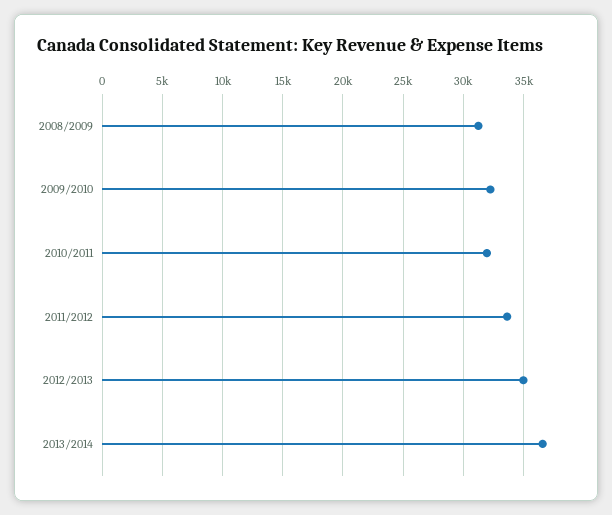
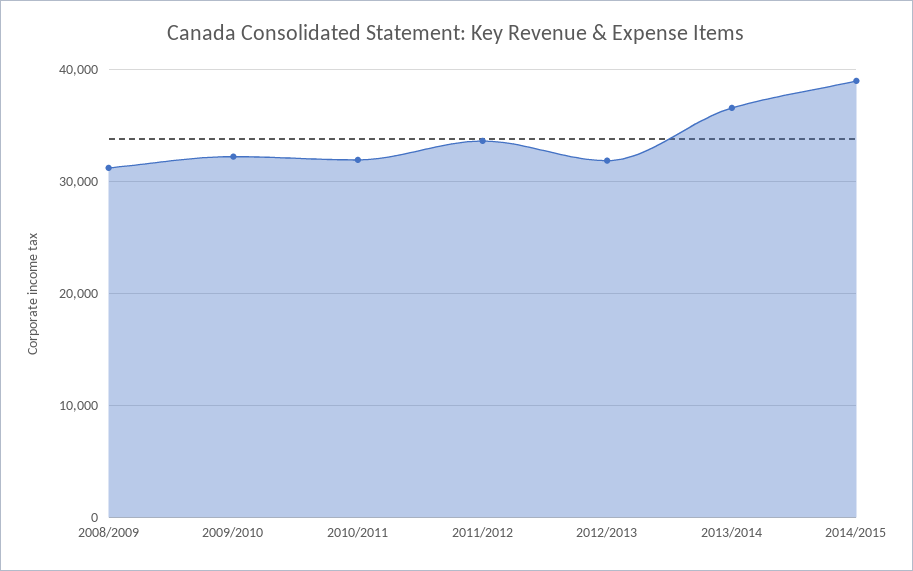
2012/2013: 35000 -> 32000
2014/2015: none -> 39000

